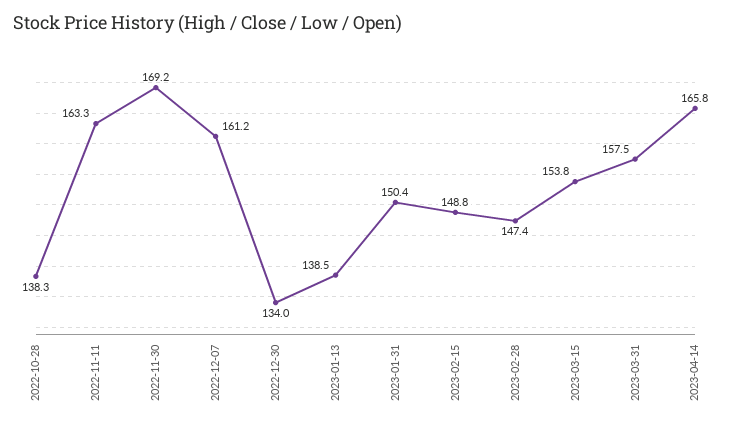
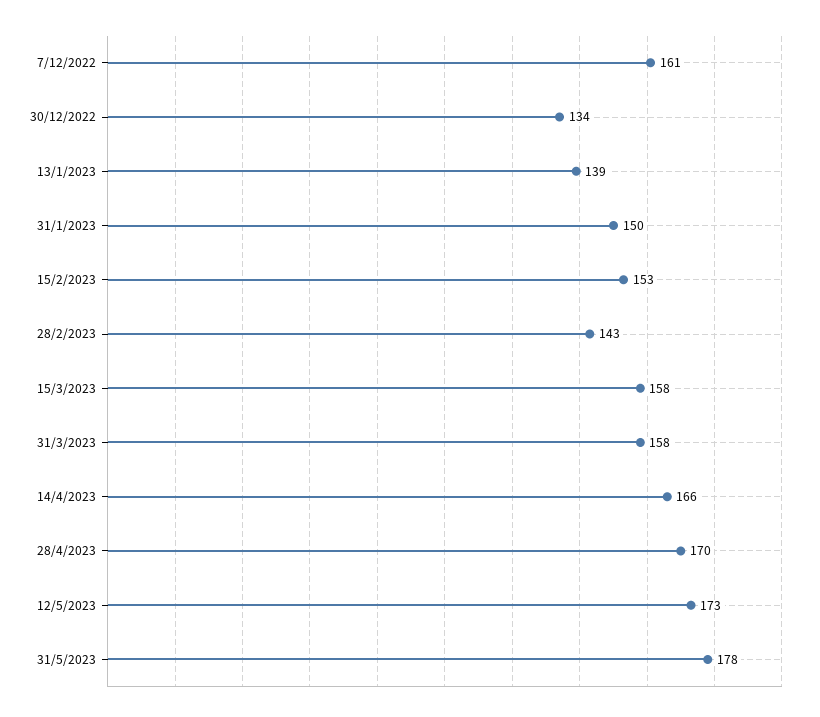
2022-10-28: 138.3 -> none
2022-11-11: 163.3 -> none
2022-11-30: 169.2 -> none
2023-02-15: 148.8 -> 153
2023-02-28: 147.4 -> 143
2023-03-15: 153.8 -> 158
28/4/2023: none -> 170
12/5/2023: none -> 173
31/5/2023: none -> 178

